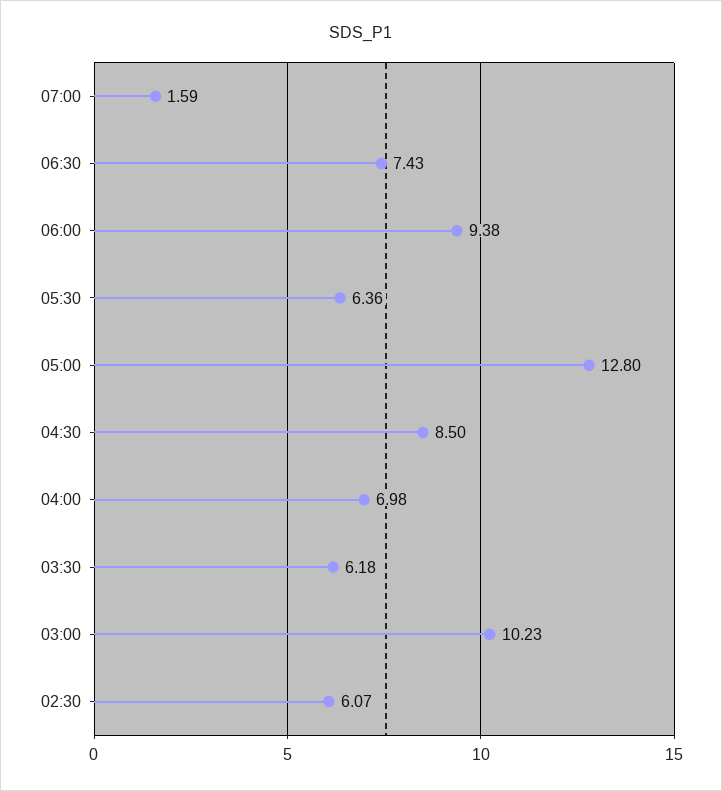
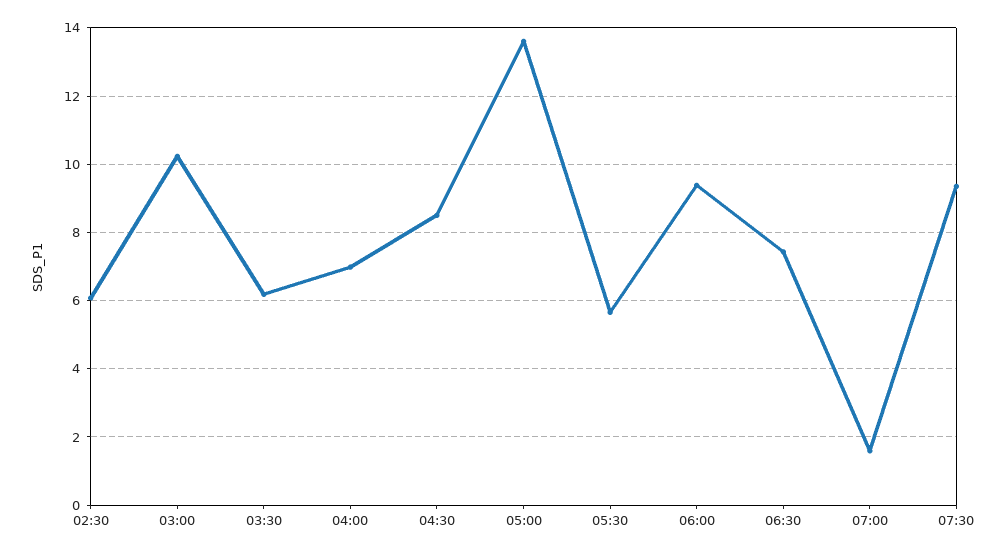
05:30: 6.36 -> 5.6
05:00: 12.8 -> 13.6
07:30: none -> 9.4

